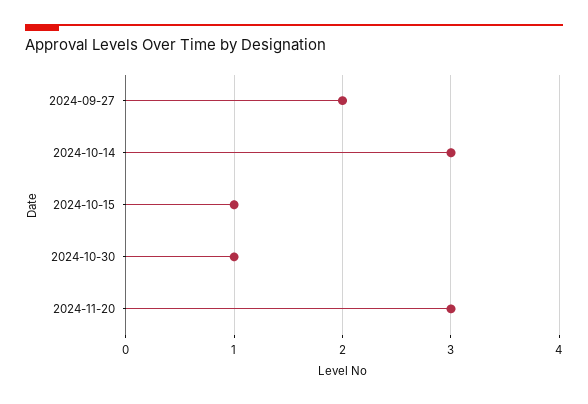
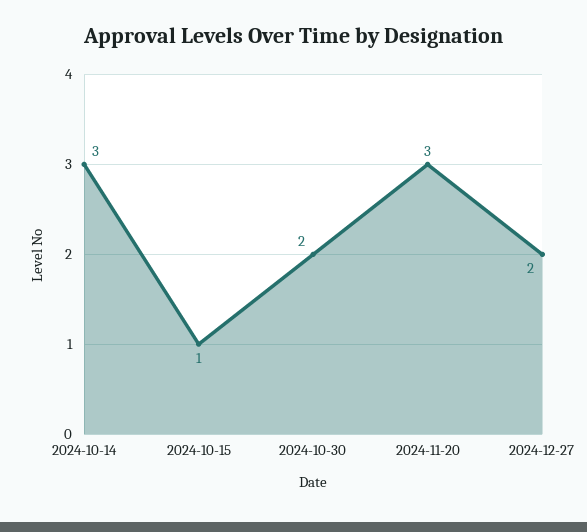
2024-09-27: 2 -> none
2024-10-30: 1 -> 2
2024-12-27: none -> 2

